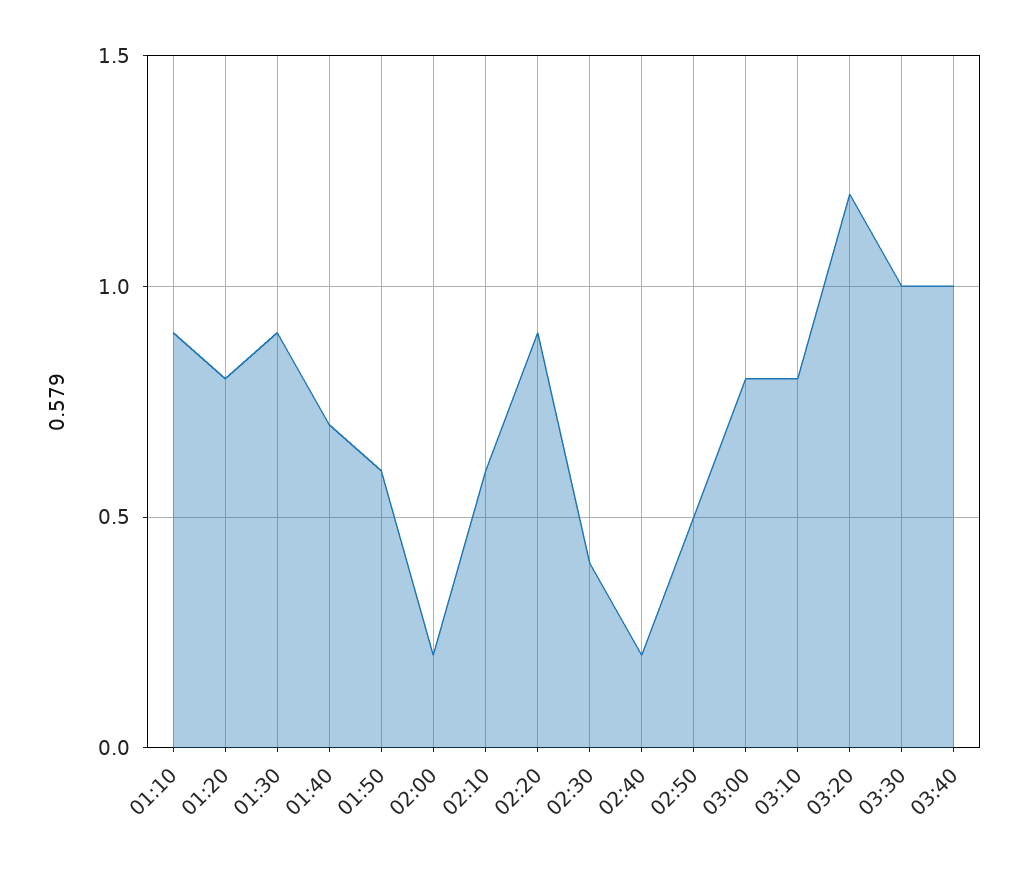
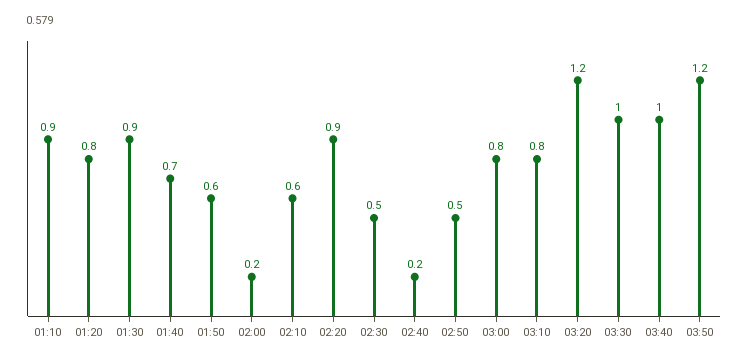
02:30: 0.4 -> 0.5
03:50: none -> 1.2

